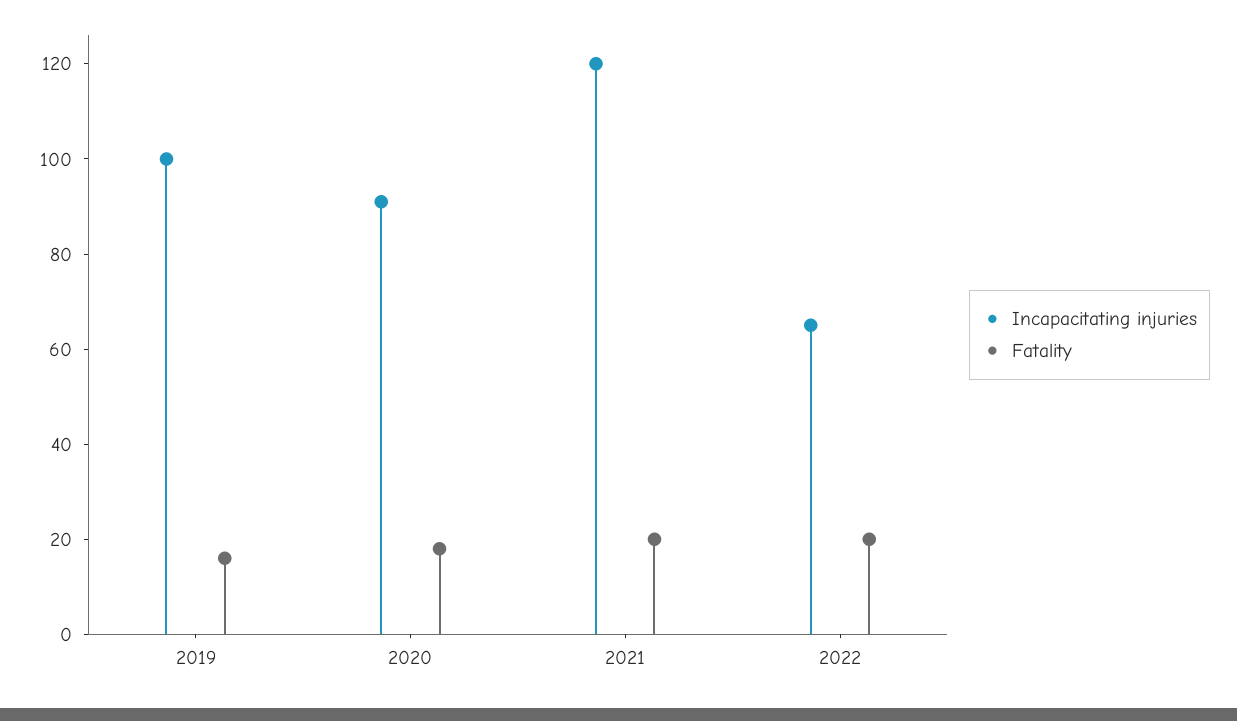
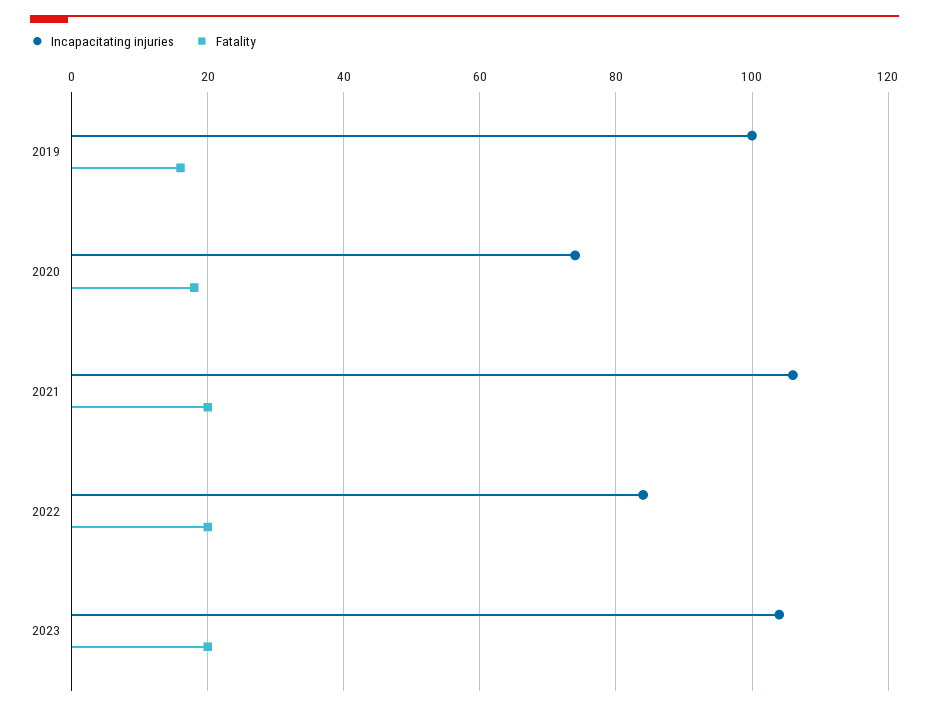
Incapacitating injuries, 2020: 90 -> 75
Incapacitating injuries, 2021: 120 -> 105
Incapacitating injuries, 2022: 65 -> 85
Incapacitating injuries, 2023: none -> 105
Fatality, 2023: none -> 20

